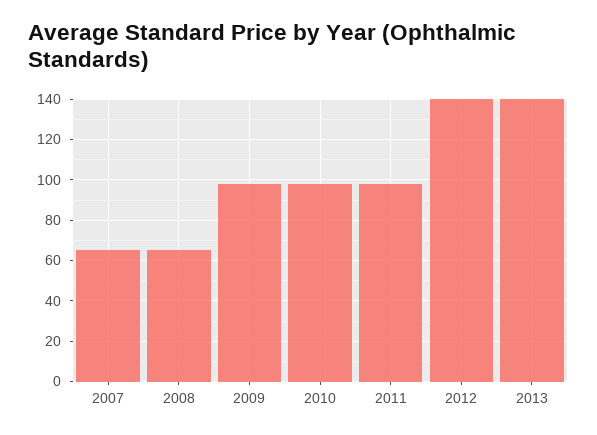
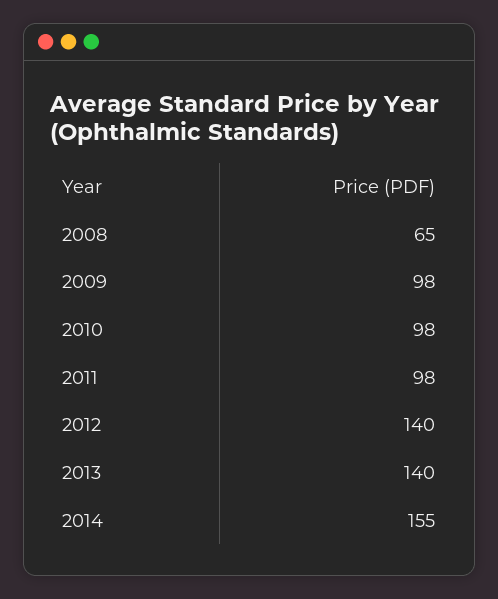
2007: 65 -> none
2014: none -> 155

